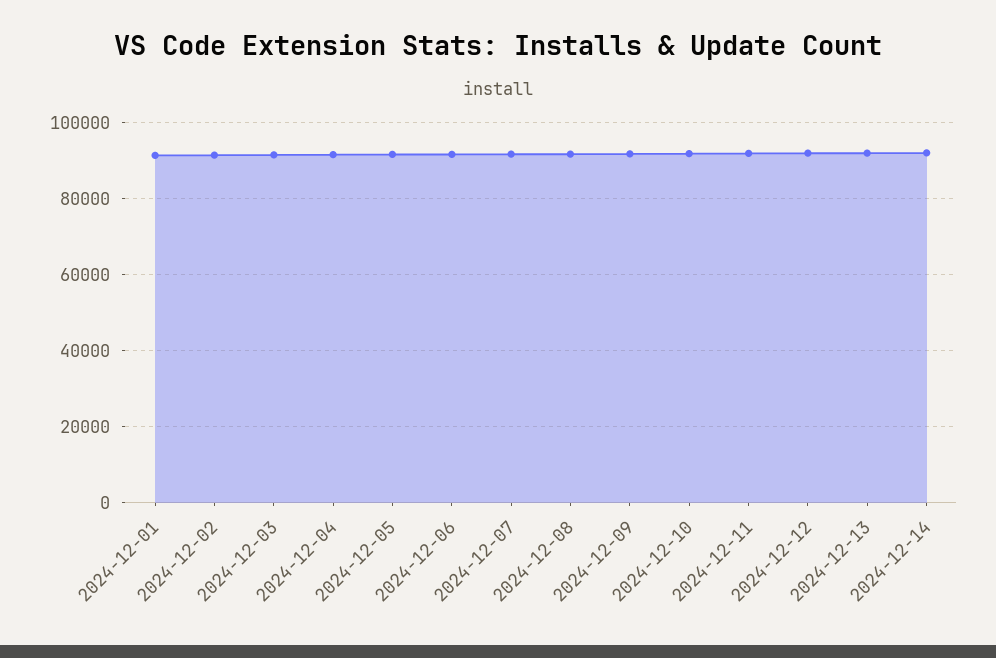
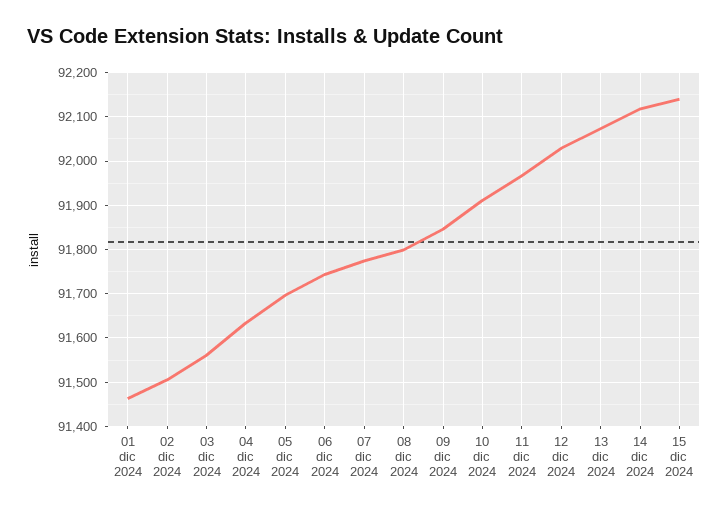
15 dic 2024: none -> 92140

